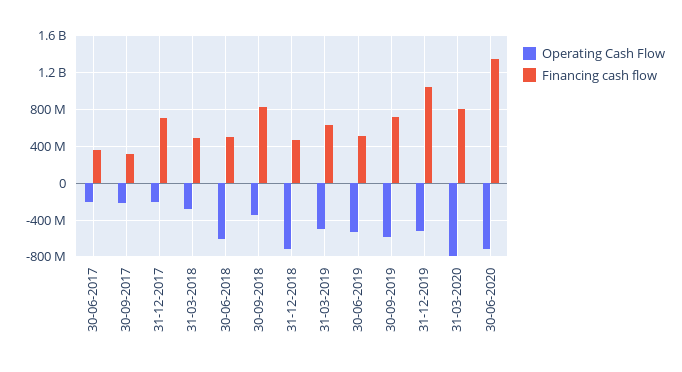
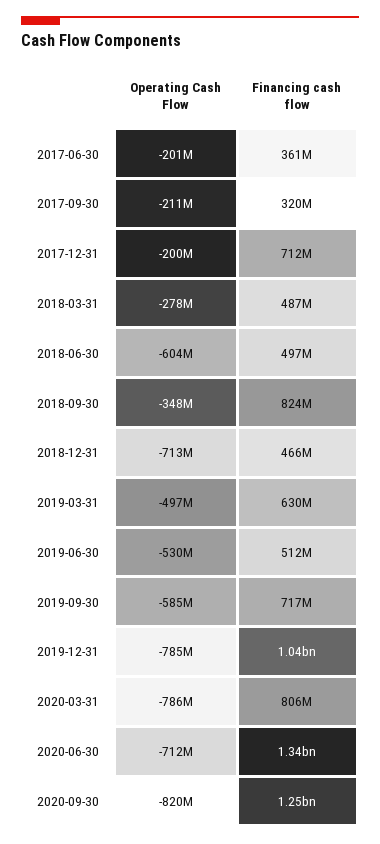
Operating Cash Flow, 31-12-2019: -500000000 -> -785000000
Operating Cash Flow, 2020-09-30: none -> -820000000
Financing cash flow, 2020-09-30: none -> 1250000000

